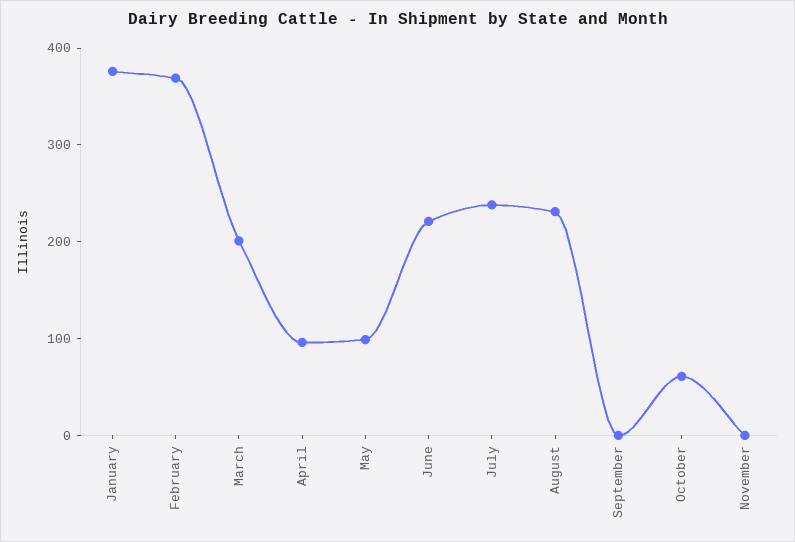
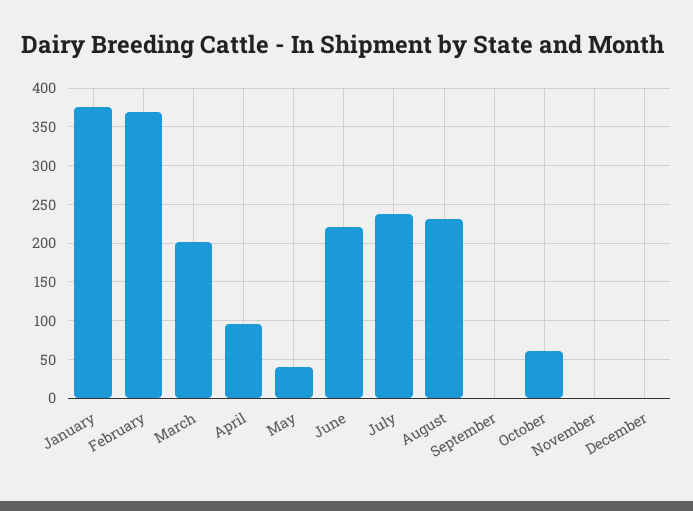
May: 100 -> 40
December: none -> 0

